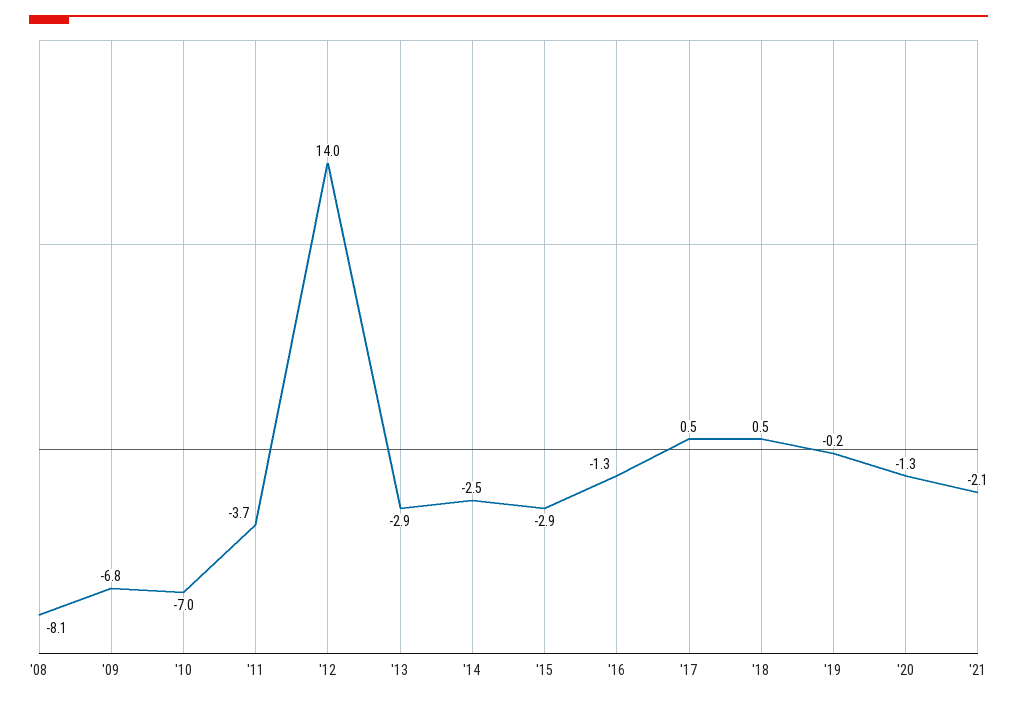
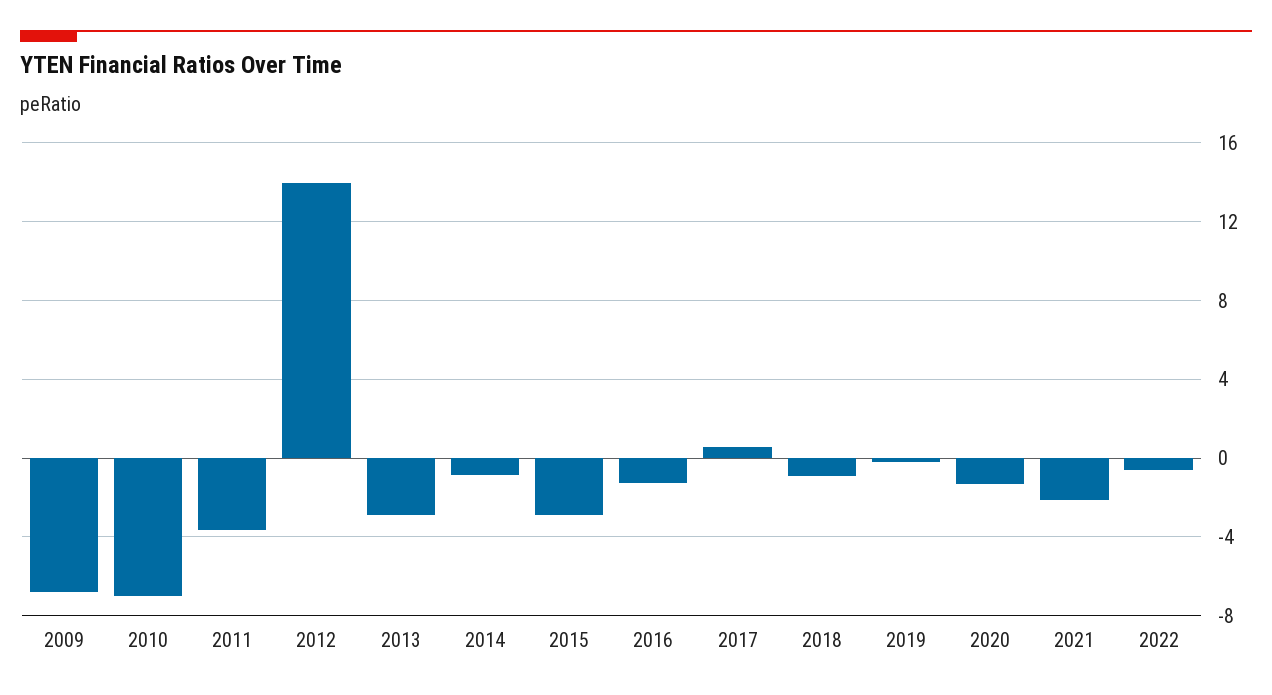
'08: -8.1 -> none
'14: -2.5 -> -1
'18: 0.5 -> -1
2022: none -> -0.5

